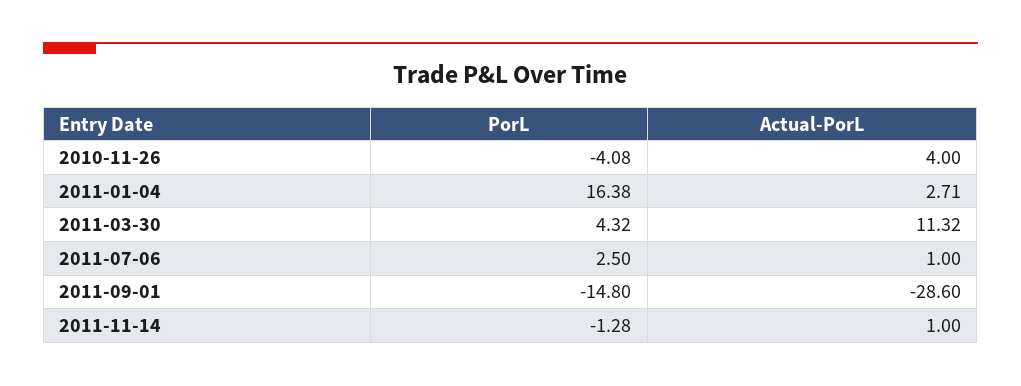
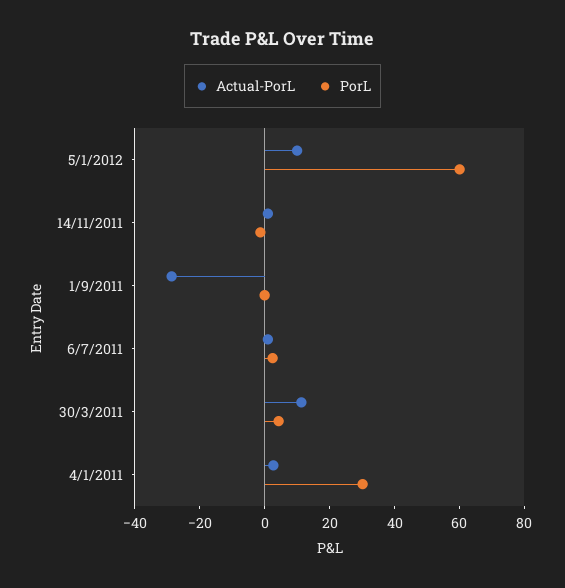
PorL, 2010-11-26: -4.08 -> none
Actual-PorL, 2010-11-26: 4 -> none
PorL, 2011-01-04: 16.38 -> 30
PorL, 2011-09-01: -14.8 -> 0
Actual-PorL, 5/1/2012: none -> 10
PorL, 5/1/2012: none -> 60

